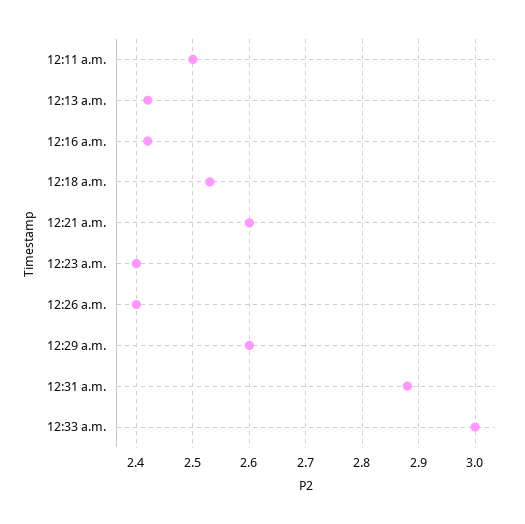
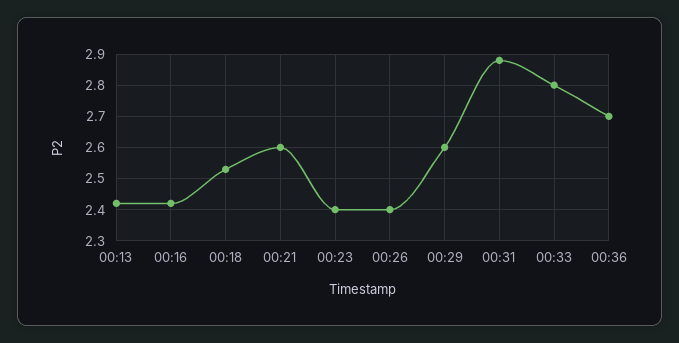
12:11 a.m.: 2.5 -> none
12:33 a.m.: 3 -> 2.8
00:36: none -> 2.7

